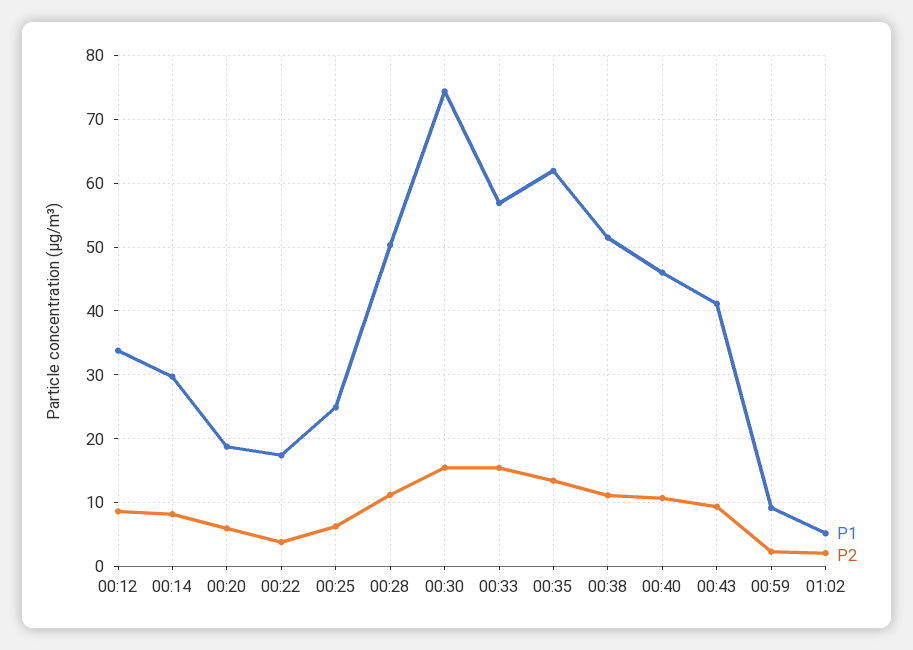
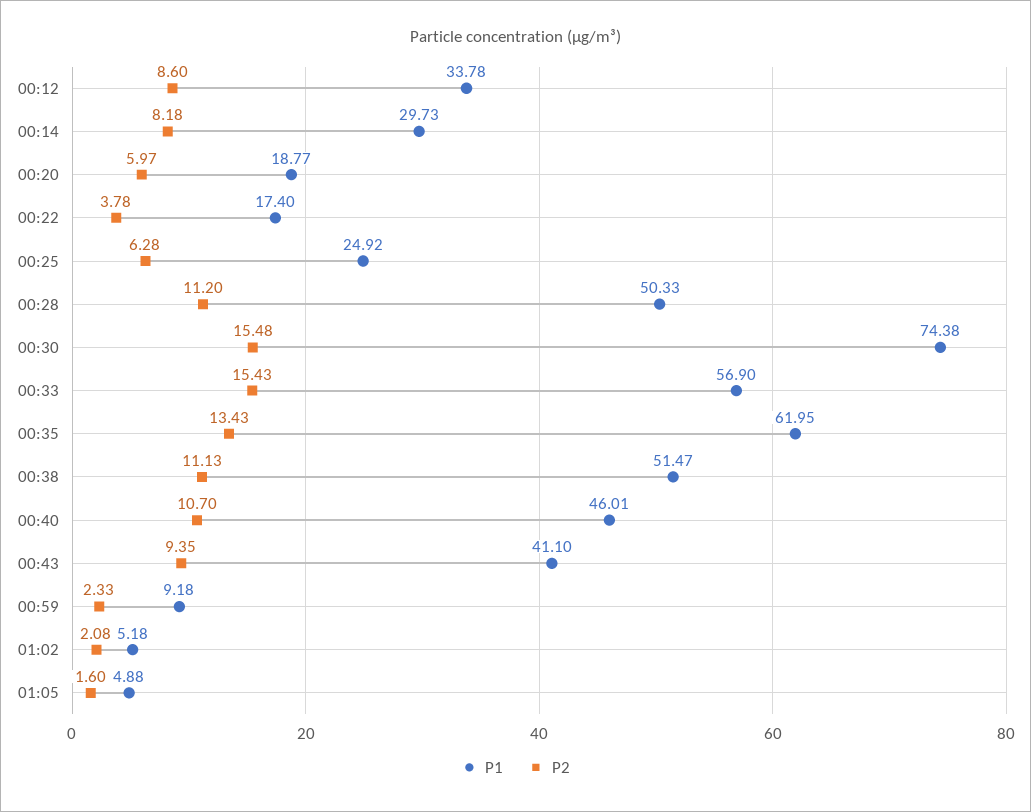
P1, 01:05: none -> 4.88
P2, 01:05: none -> 1.6

